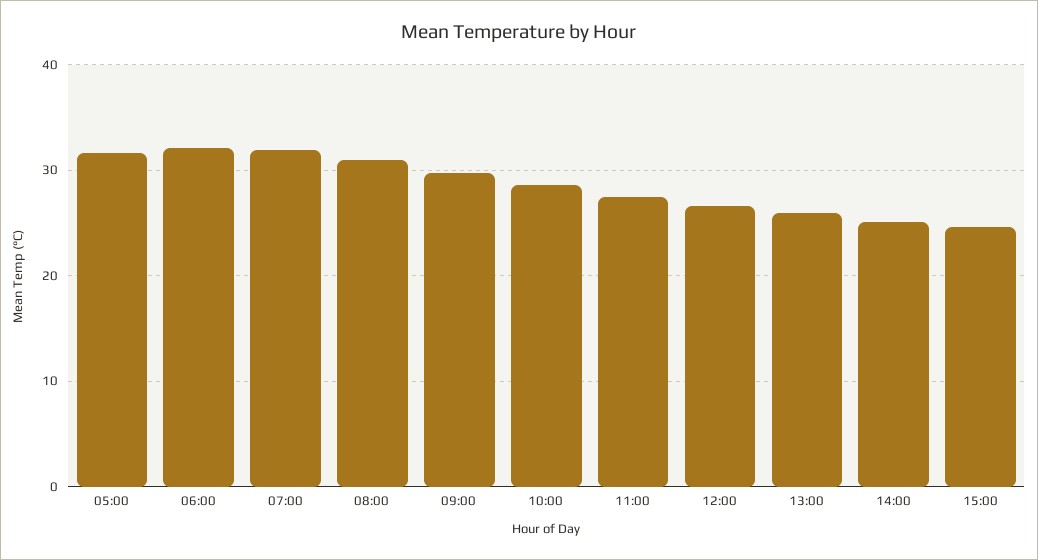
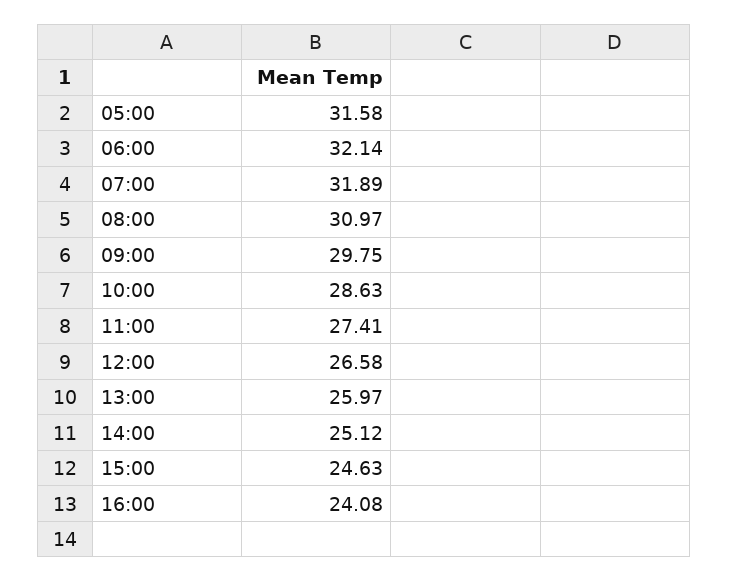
16:00: none -> 24.08

